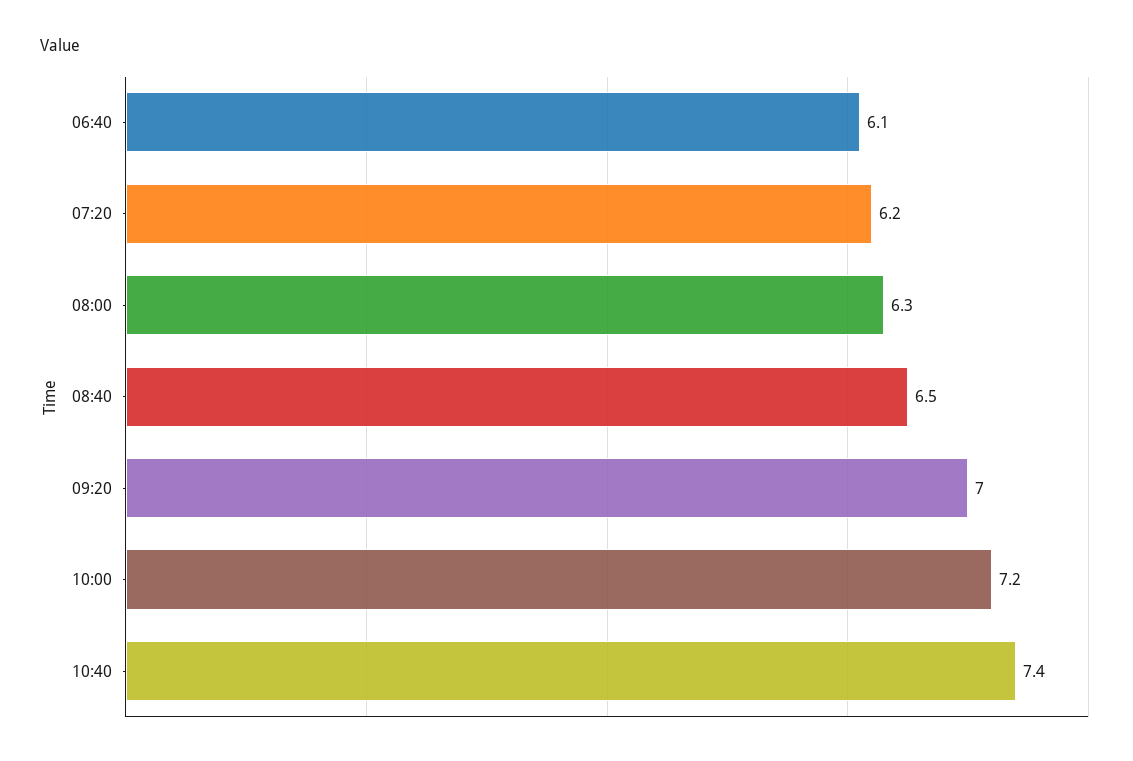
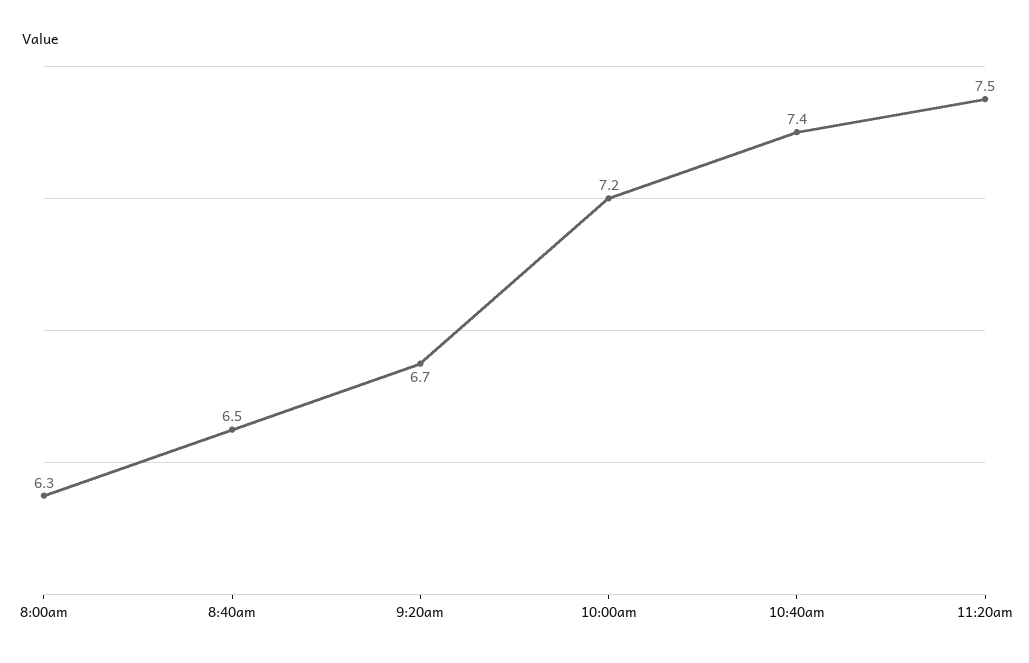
06:40: 6.1 -> none
07:20: 6.2 -> none
09:20: 7 -> 6.7
11:20am: none -> 7.5

